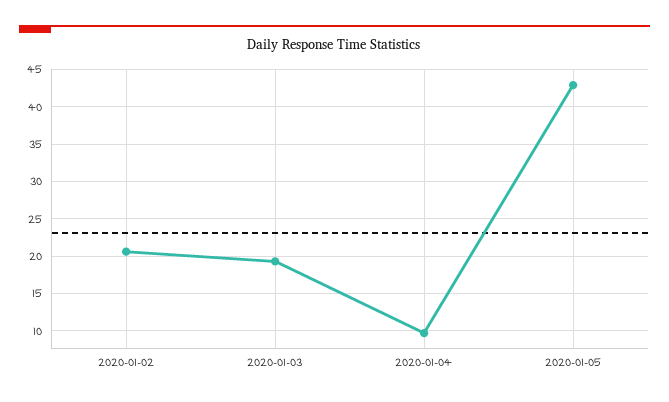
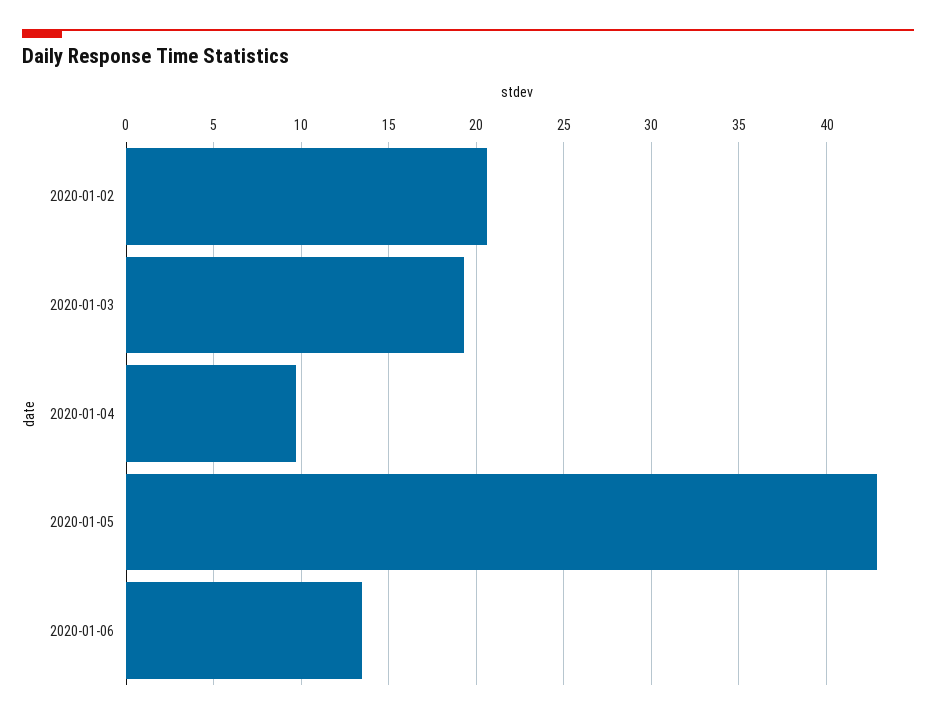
2020-01-06: none -> 13.5

